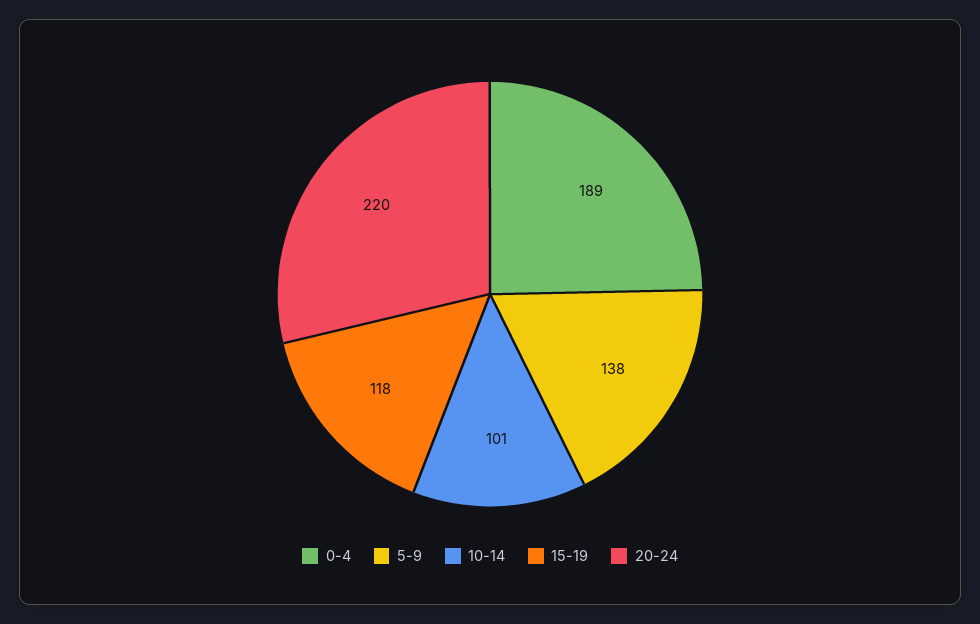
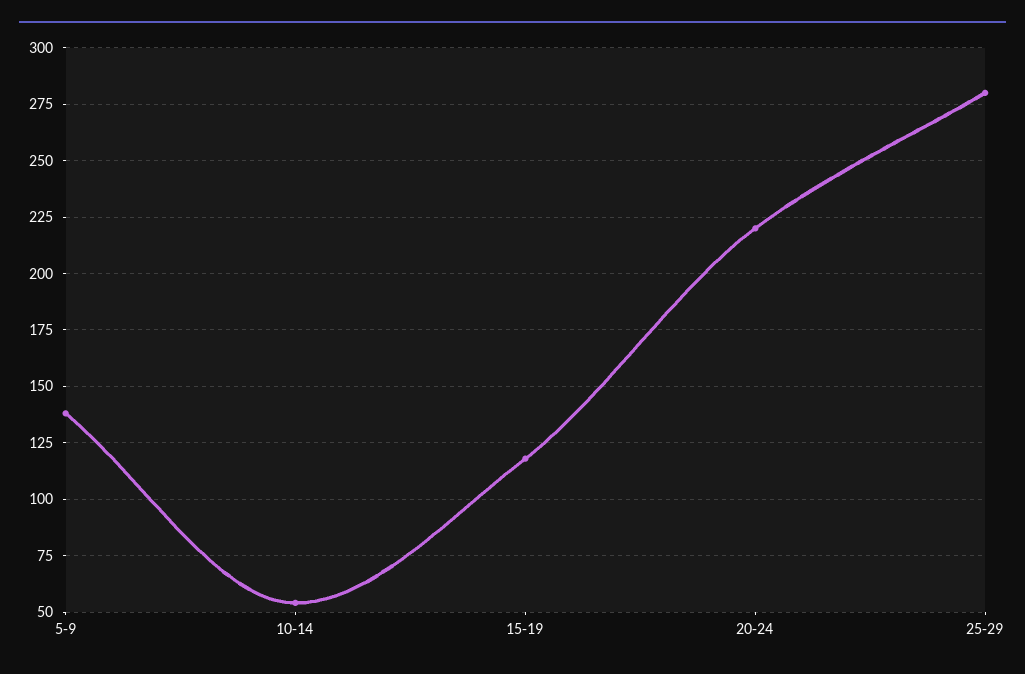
0-4: 189 -> none
10-14: 101 -> 55
25-29: none -> 280

